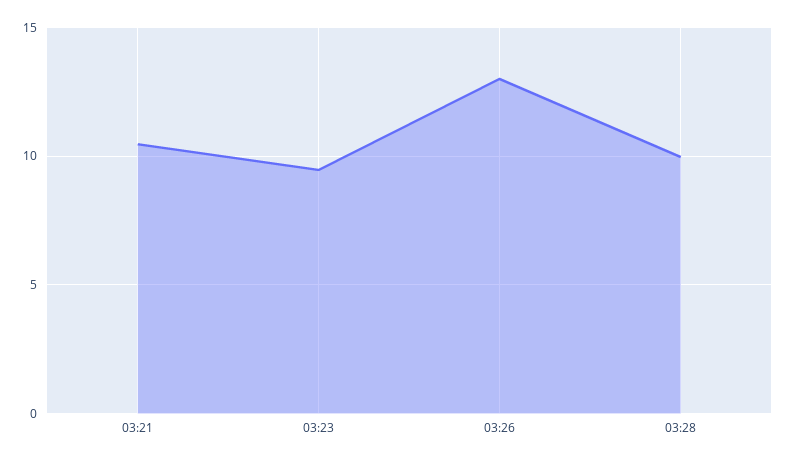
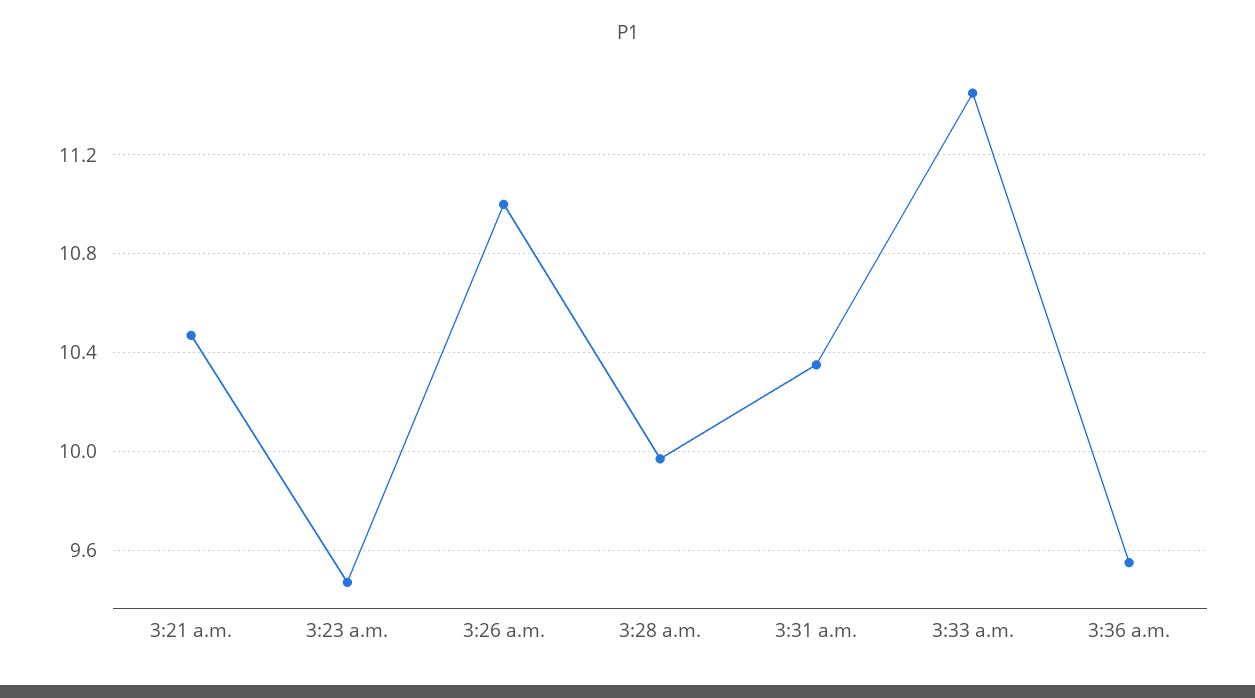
03:26: 13 -> 11
3:31 a.m.: none -> 10.35
3:33 a.m.: none -> 11.45
3:36 a.m.: none -> 9.55

